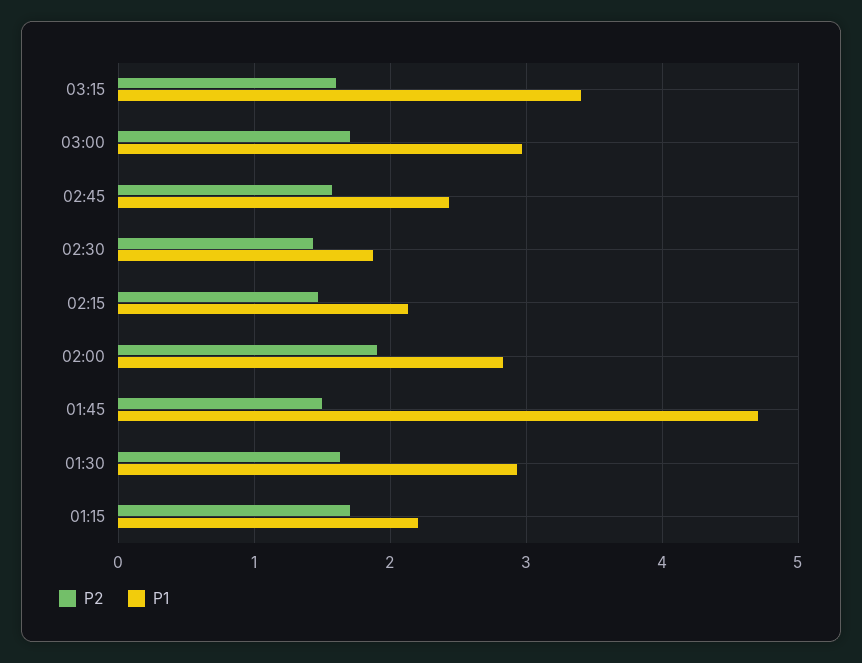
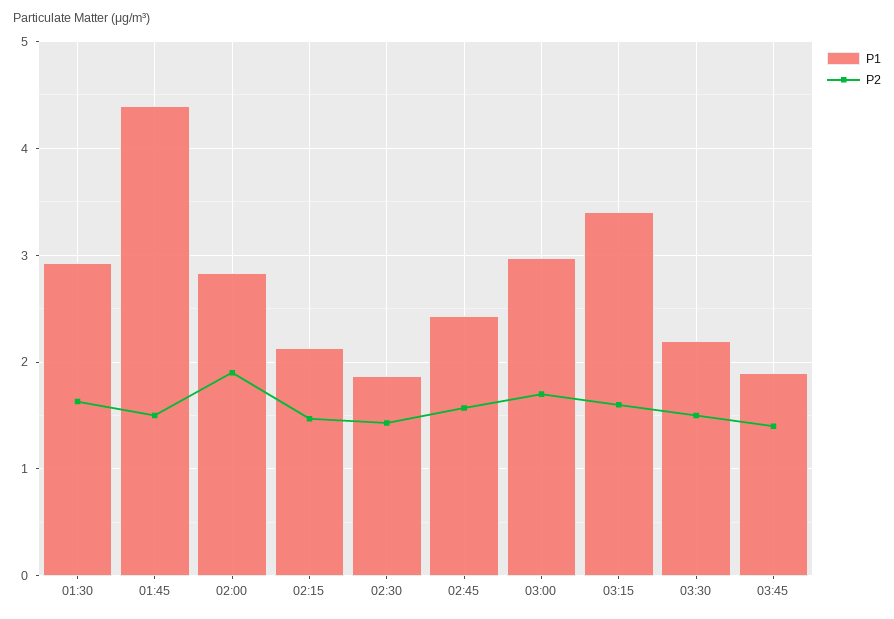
P1, 01:45: 4.7 -> 4.4
P2, 01:15: 1.7 -> none
P1, 01:15: 2.2 -> none
P1, 03:30: none -> 2.2
P2, 03:30: none -> 1.5
P1, 03:45: none -> 1.9
P2, 03:45: none -> 1.4

